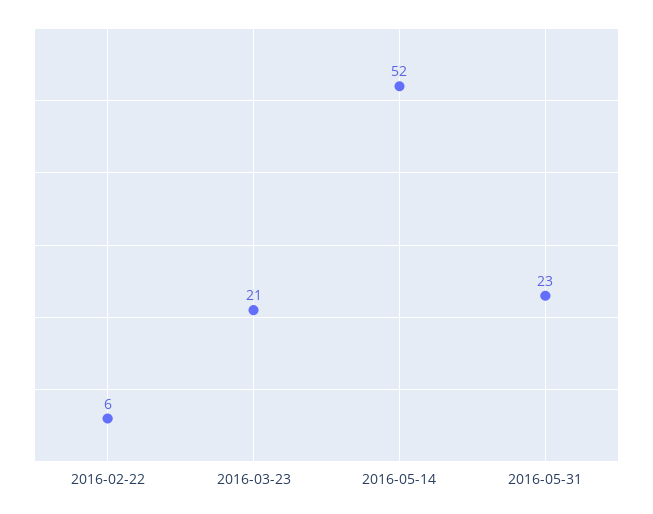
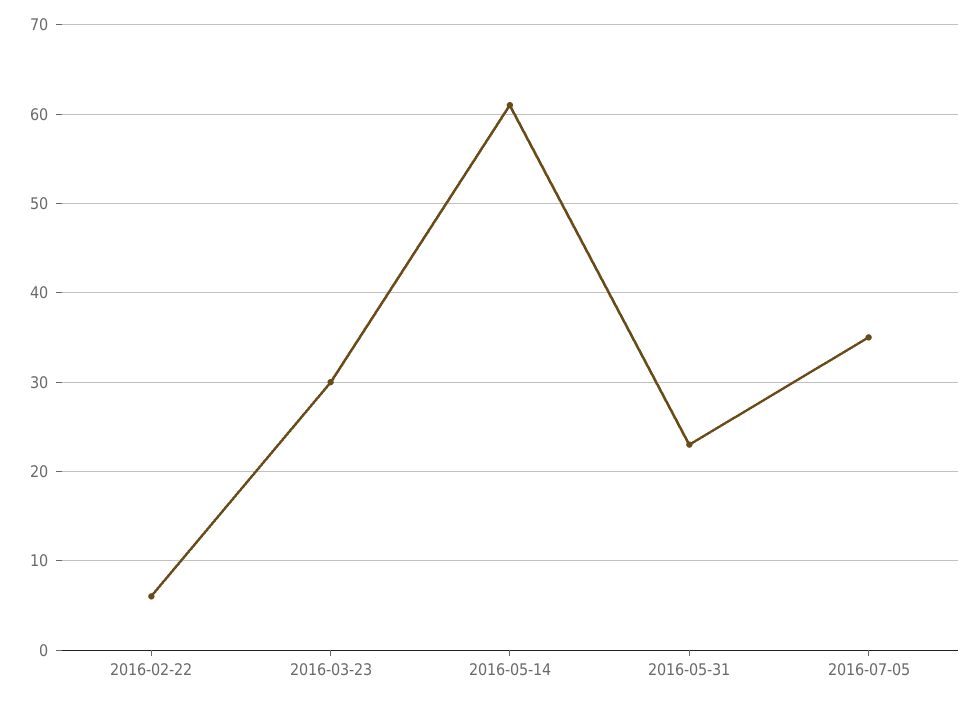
2016-03-23: 21 -> 30
2016-05-14: 52 -> 61
2016-07-05: none -> 35

